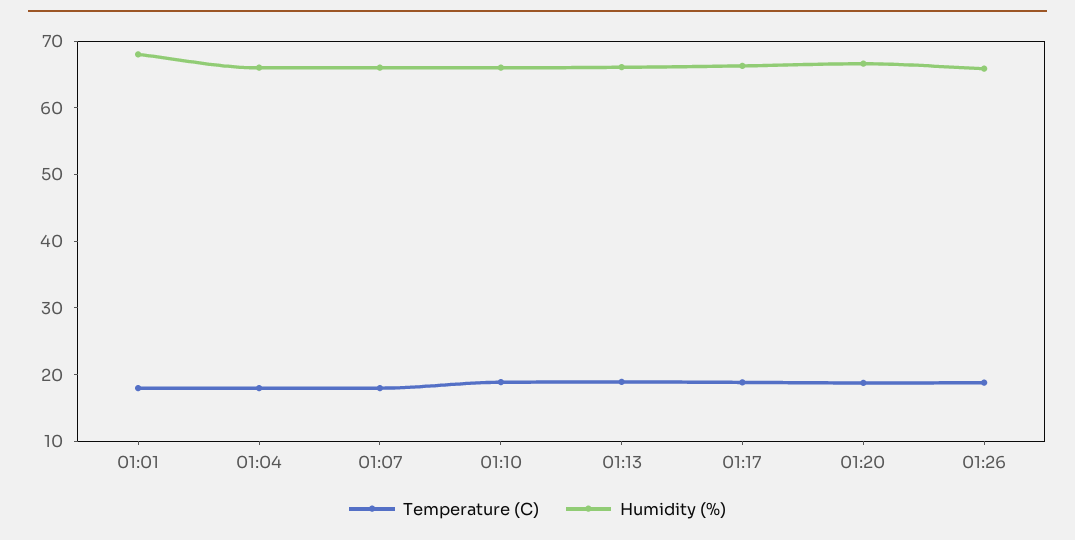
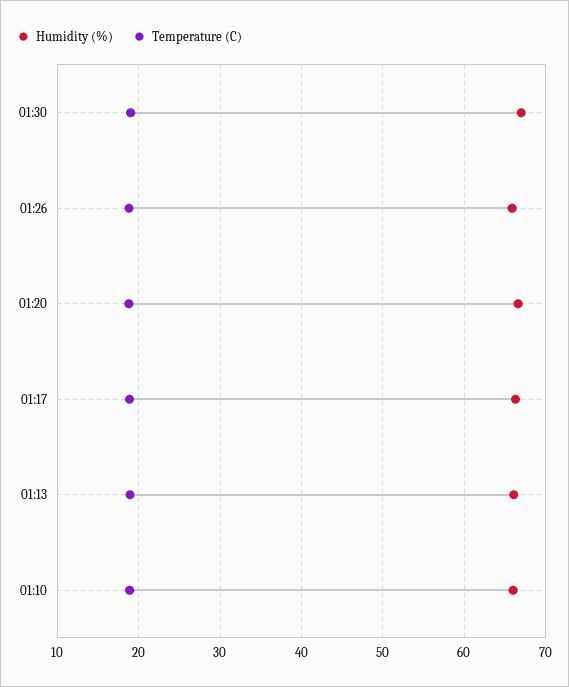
Temperature (C), 01:01: 18 -> none
Humidity (%), 01:01: 68 -> none
Temperature (C), 01:04: 18 -> none
Humidity (%), 01:04: 66 -> none
Temperature (C), 01:07: 18 -> none
Humidity (%), 01:07: 66 -> none
Humidity (%), 01:30: none -> 67
Temperature (C), 01:30: none -> 19

